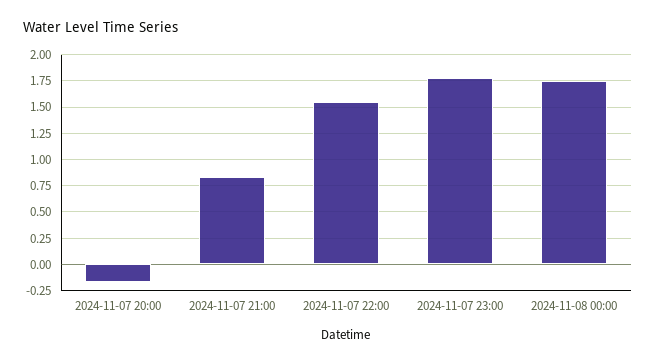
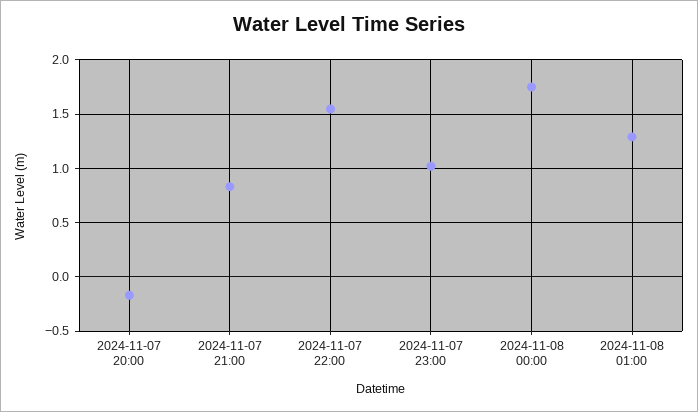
2024-11-07 23:00: 1.75 -> 1
2024-11-08 01:00: none -> 1.3

